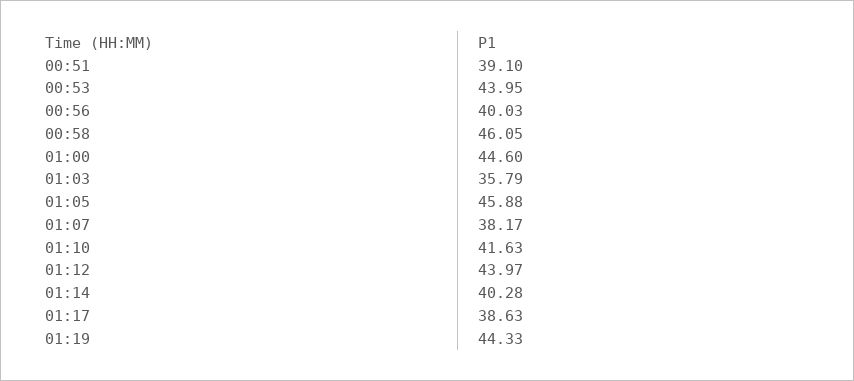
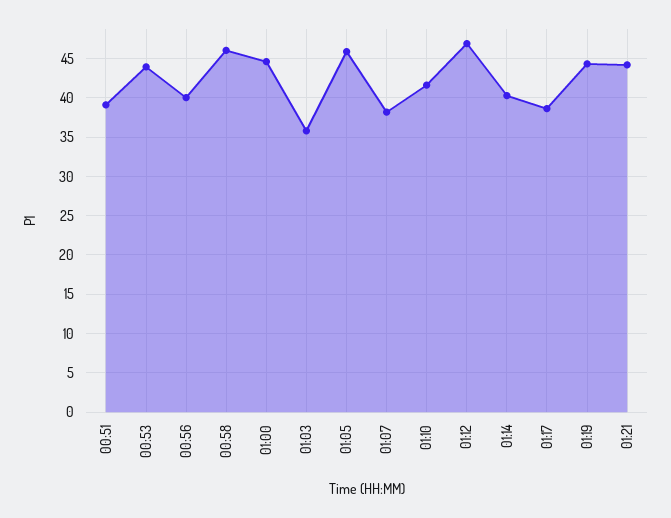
01:12: 43.97 -> 47
01:21: none -> 44

